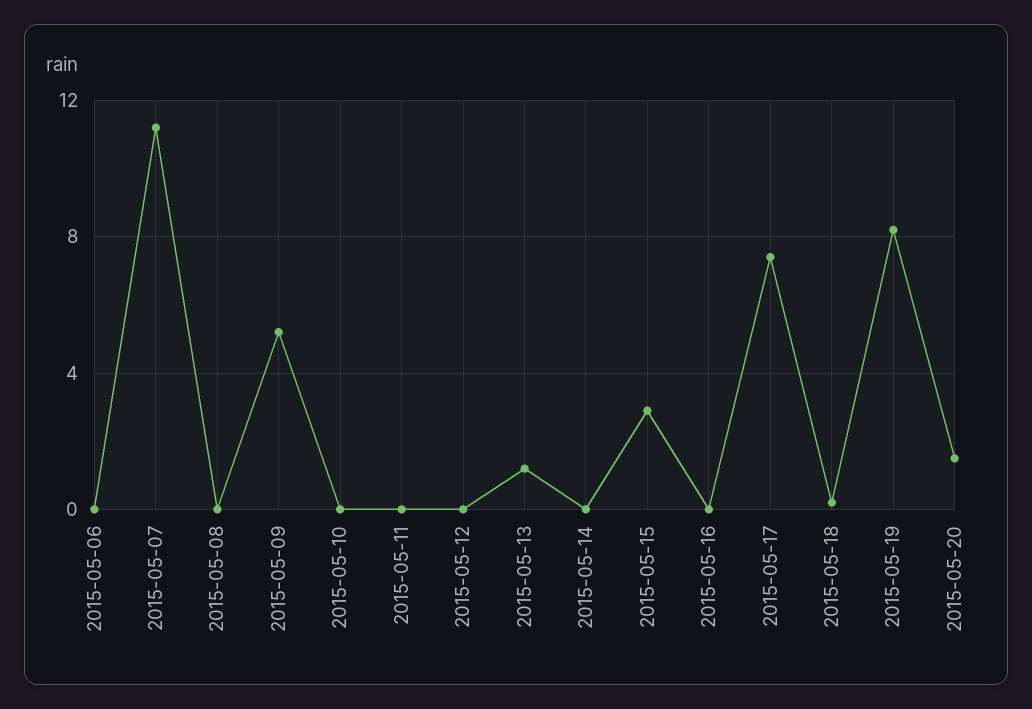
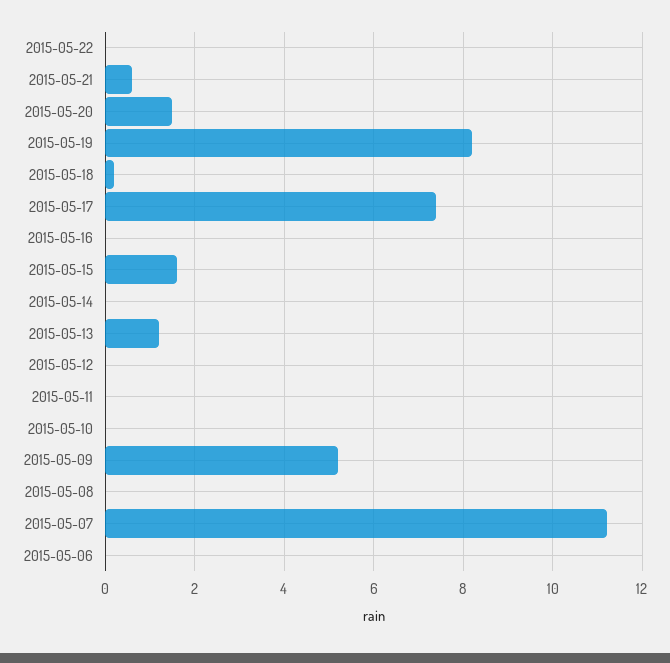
2015-05-15: 3 -> 1.5
2015-05-22: none -> 0
2015-05-21: none -> 0.5

